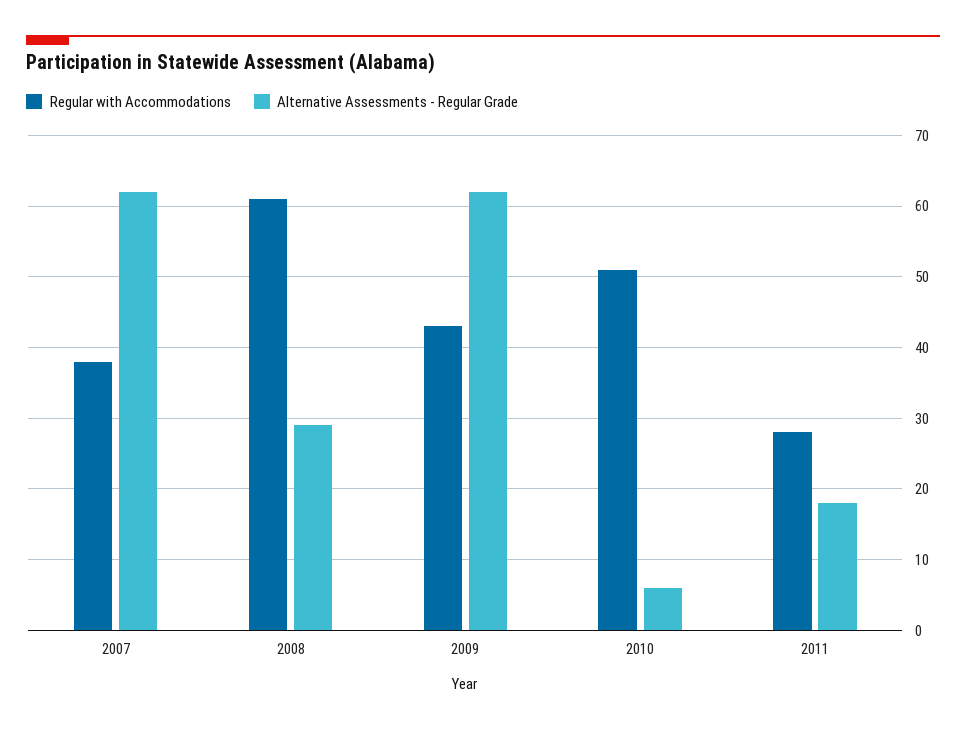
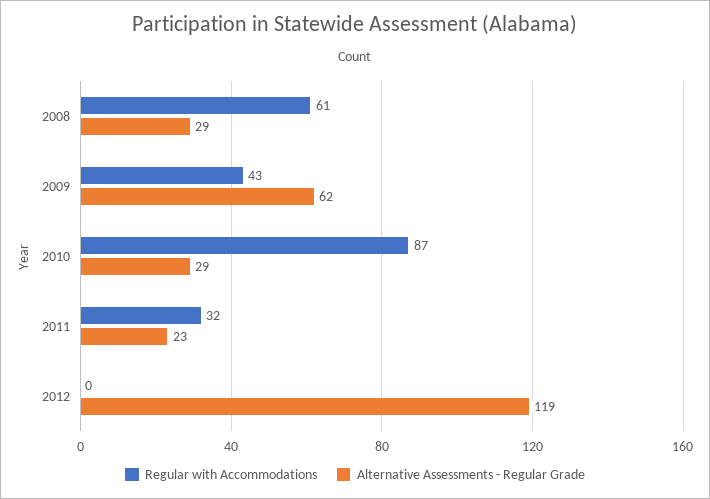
Regular with Accommodations, 2007: 38 -> none
Alternative Assessments - Regular Grade, 2007: 62 -> none
Regular with Accommodations, 2010: 51 -> 87
Alternative Assessments - Regular Grade, 2010: 6 -> 29
Regular with Accommodations, 2011: 28 -> 32
Alternative Assessments - Regular Grade, 2011: 18 -> 23
Regular with Accommodations, 2012: none -> 0
Alternative Assessments - Regular Grade, 2012: none -> 119

